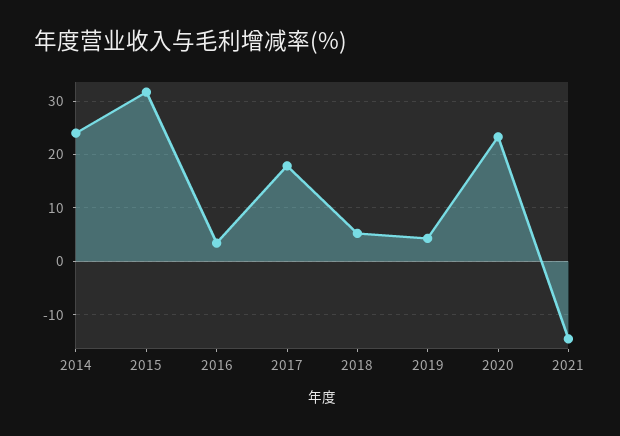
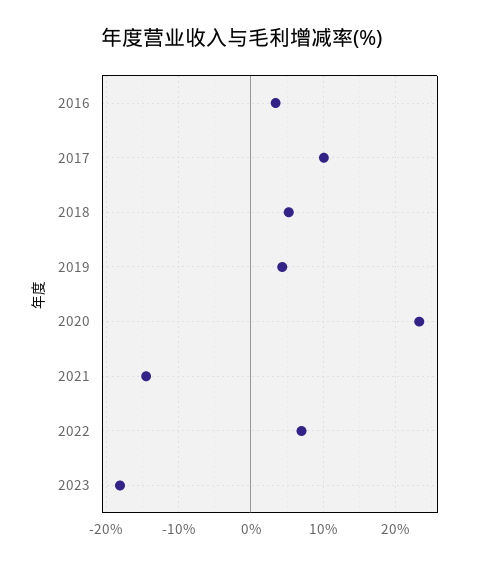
2014: 24 -> none
2015: 32 -> none
2017: 18 -> 10
2022: none -> 7
2023: none -> -18

